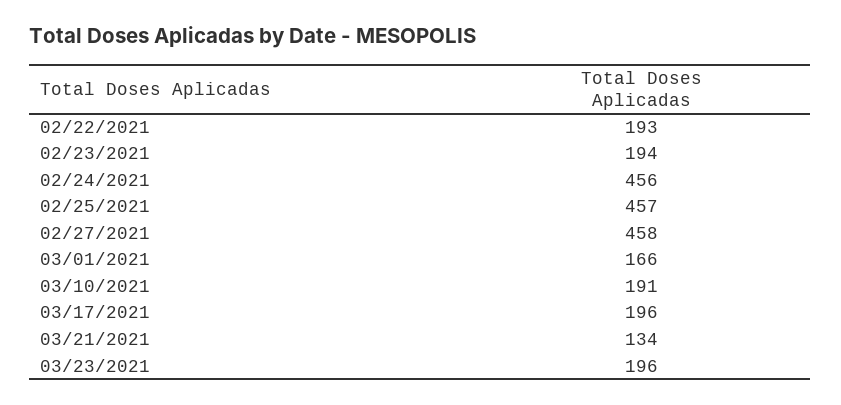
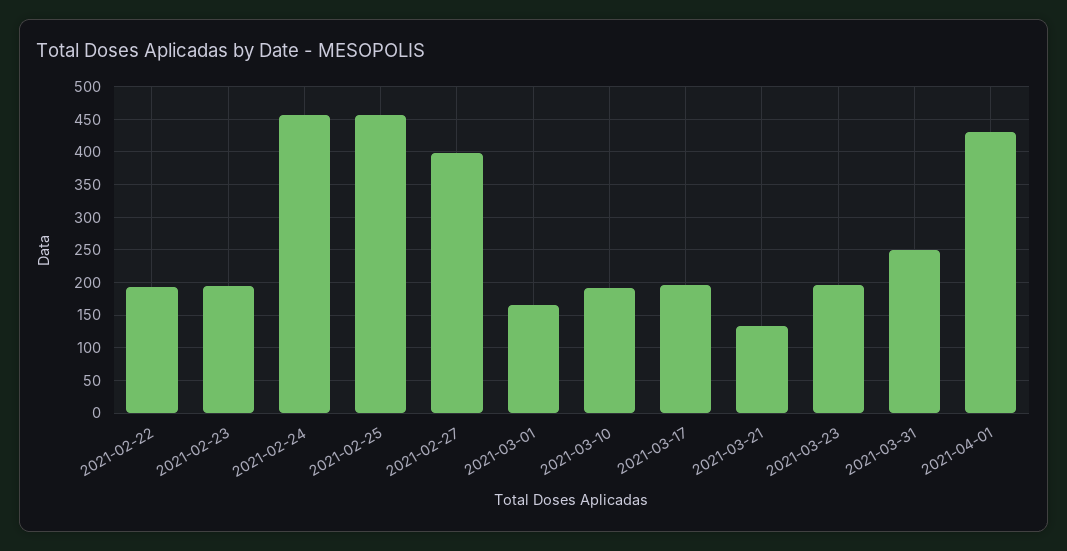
02/27/2021: 458 -> 400
2021-03-31: none -> 250
2021-04-01: none -> 430

